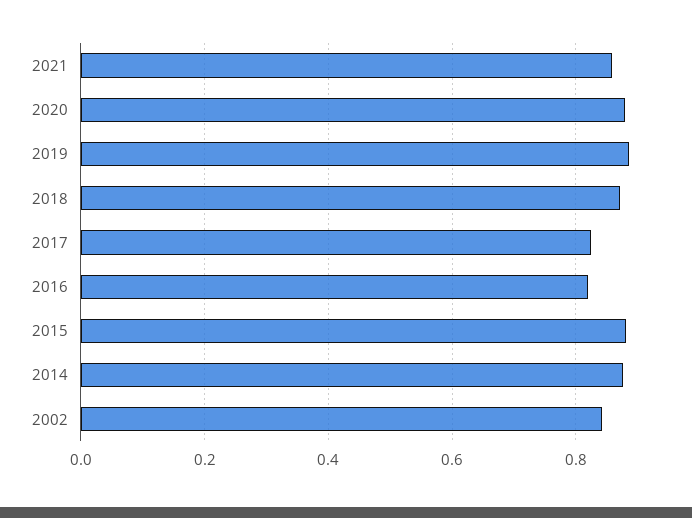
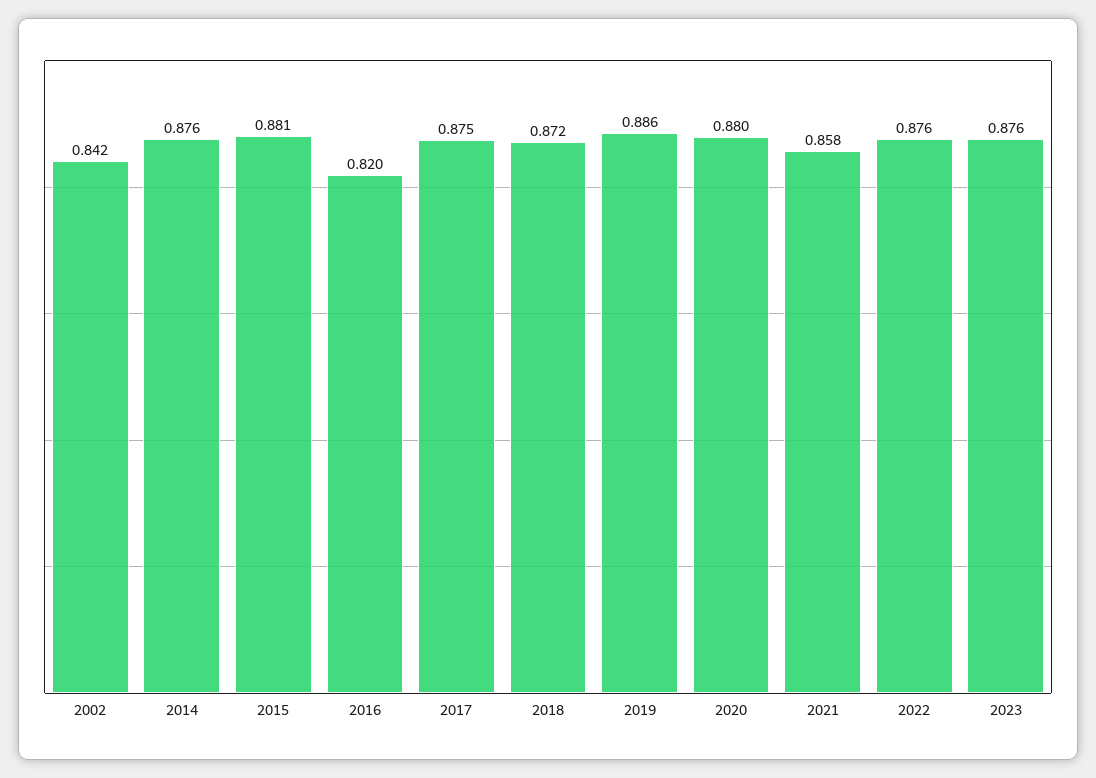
2017: 0.82 -> 0.875
2022: none -> 0.876
2023: none -> 0.876

